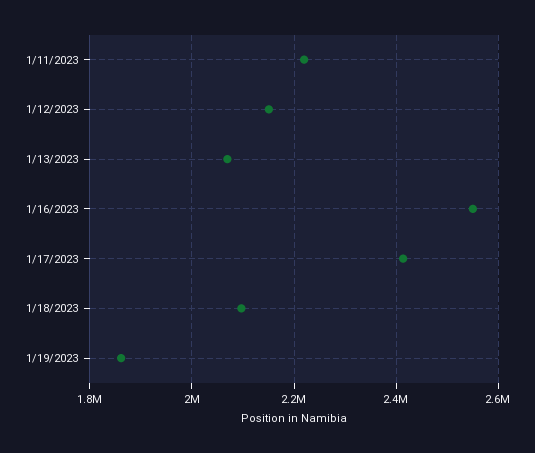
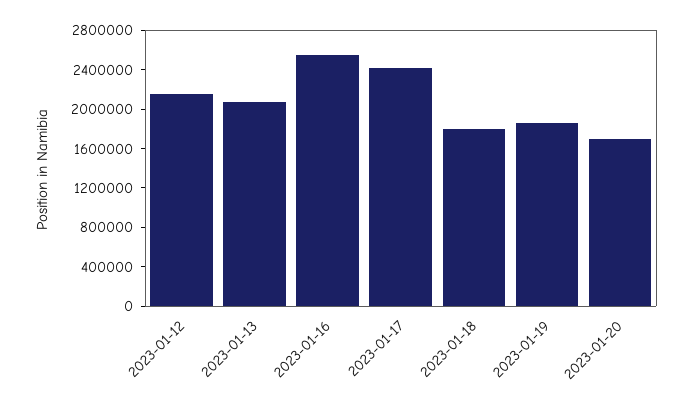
1/11/2023: 2220000 -> none
1/18/2023: 2100000 -> 1800000
2023-01-20: none -> 1700000

